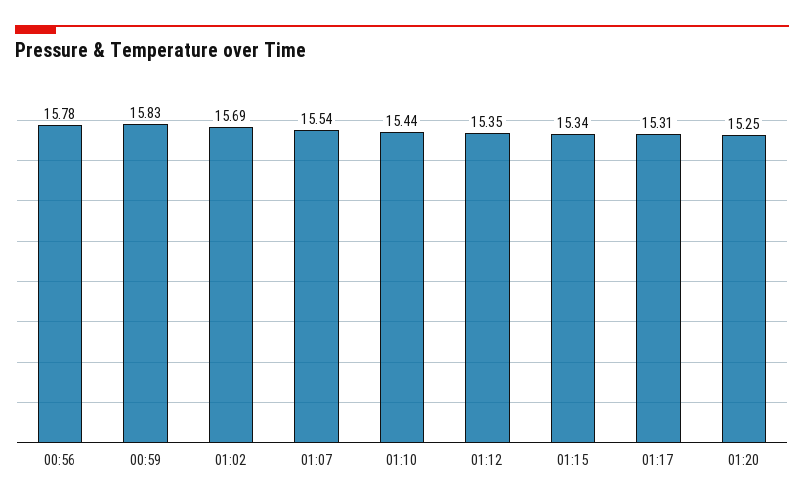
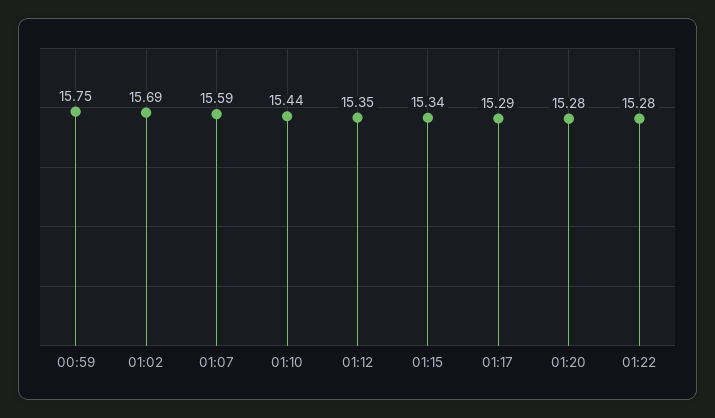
00:56: 15.78 -> none
00:59: 15.83 -> 15.75
01:07: 15.54 -> 15.59
01:17: 15.31 -> 15.29
01:20: 15.25 -> 15.28
01:22: none -> 15.28

